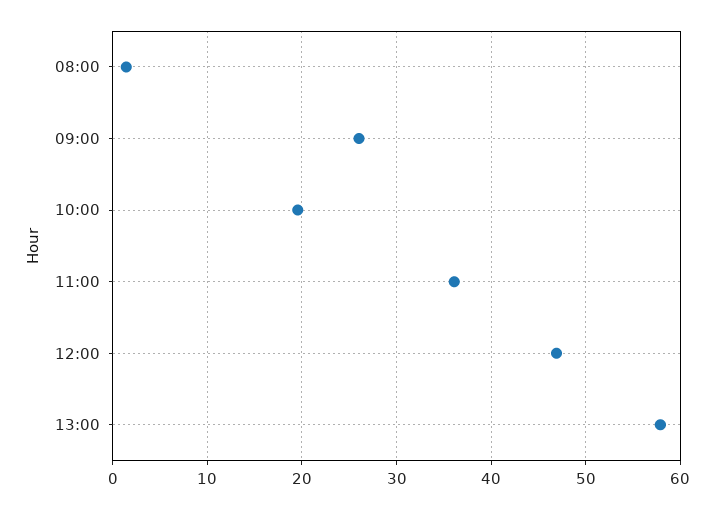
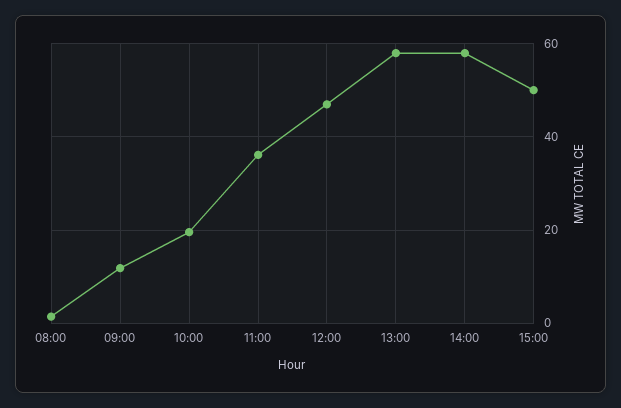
09:00: 26 -> 12
14:00: none -> 58
15:00: none -> 50

